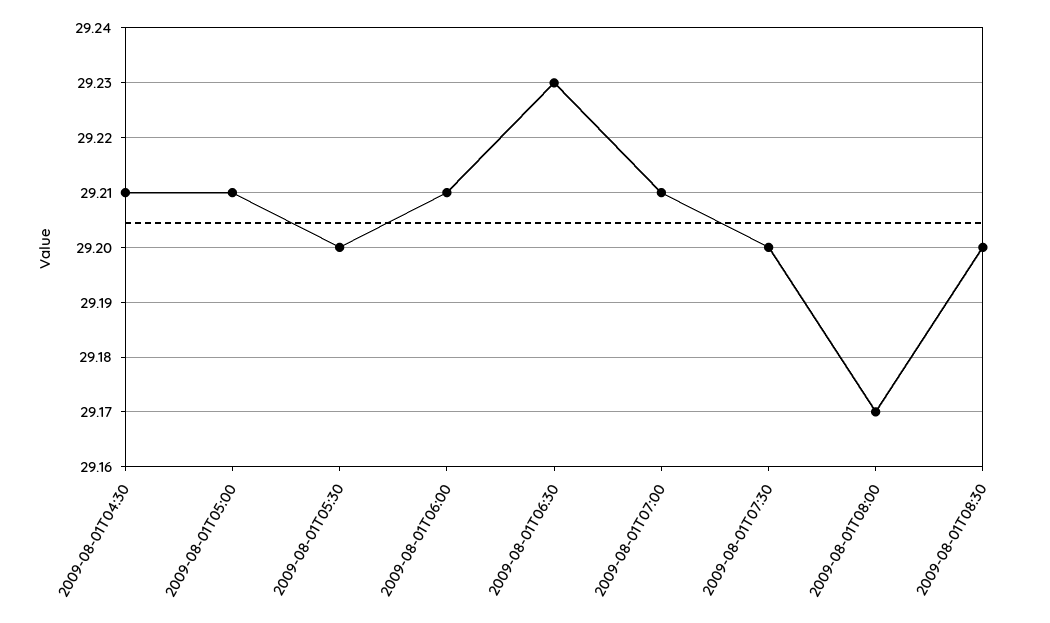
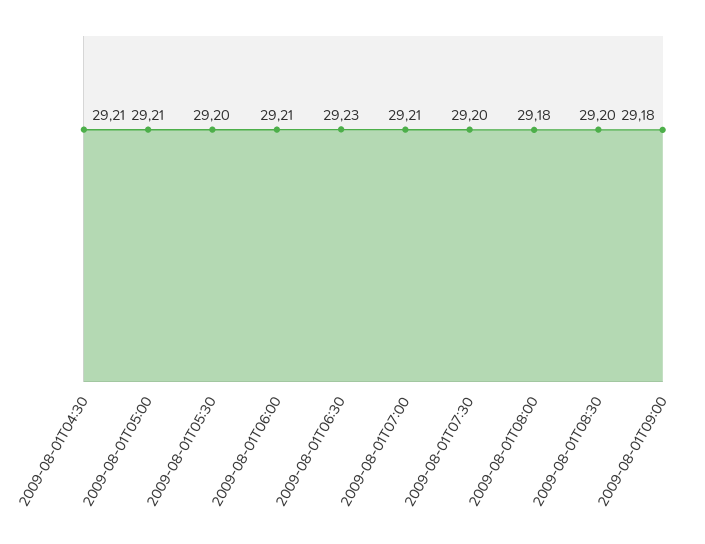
2009-08-01T08:00: 29.17 -> 29.18
2009-08-01T09:00: none -> 29.18

